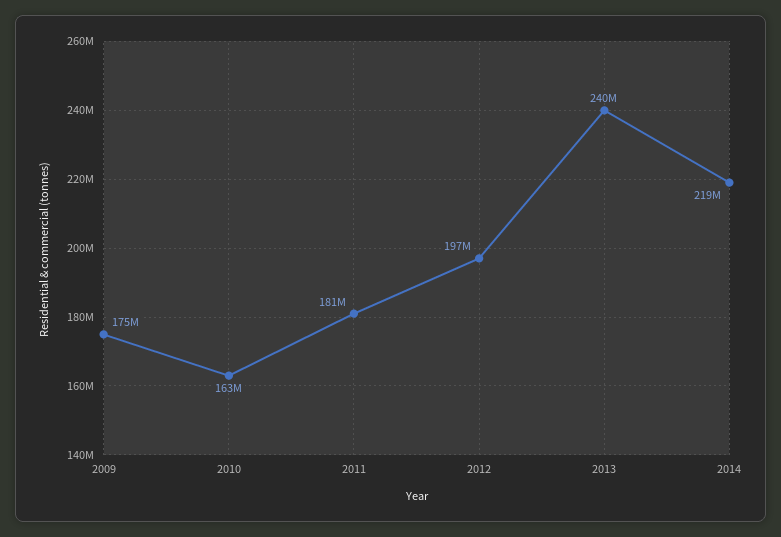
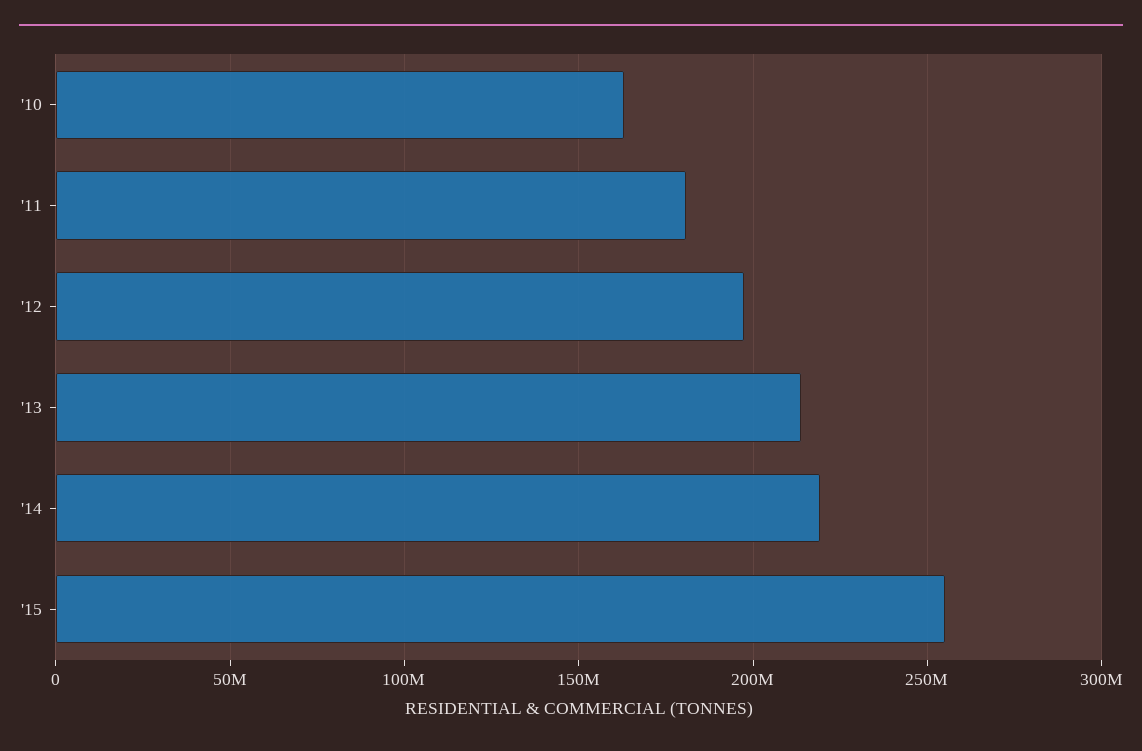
2009: 175000000 -> none
2013: 240000000 -> 215000000
'15: none -> 255000000

